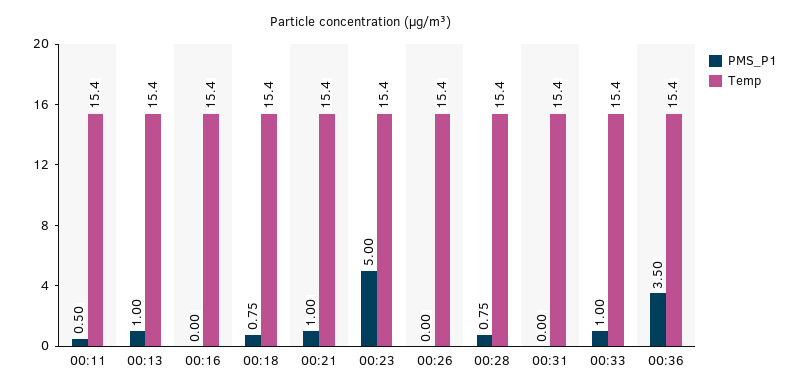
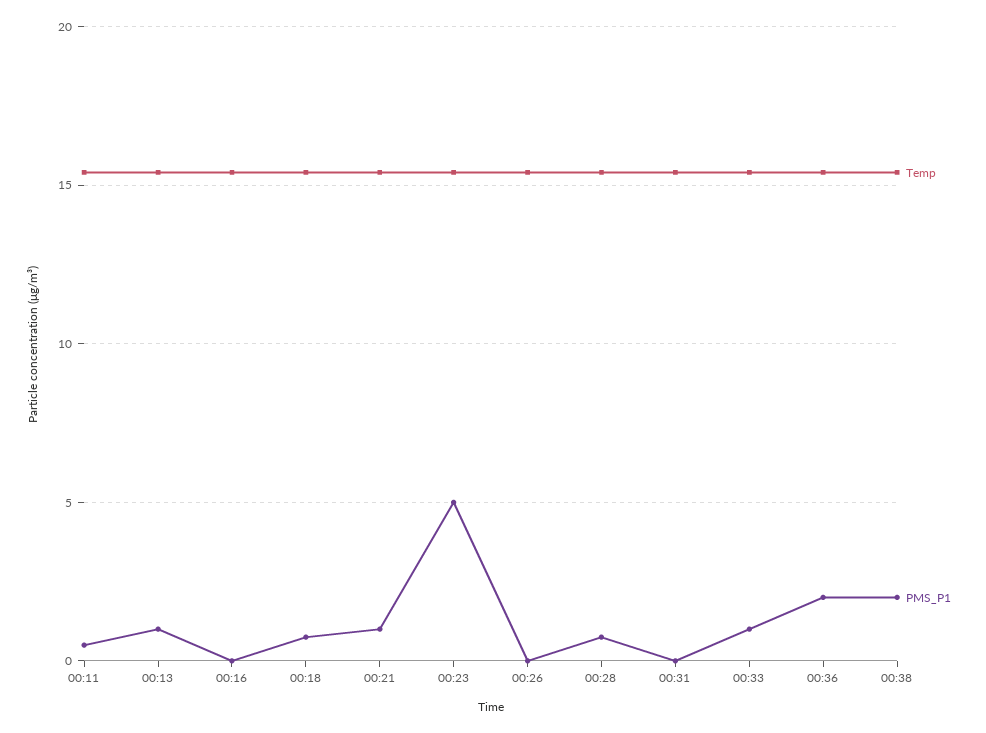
PMS_P1, 00:36: 3.5 -> 2
Temp, 00:38: none -> 15.5
PMS_P1, 00:38: none -> 2

